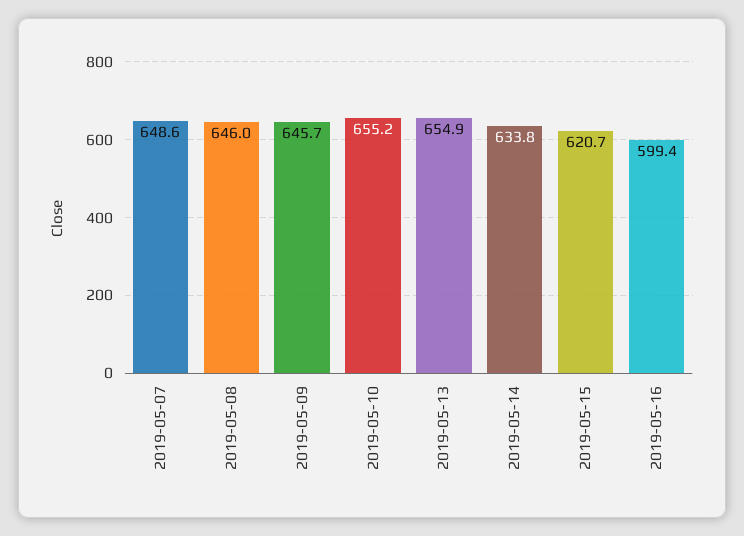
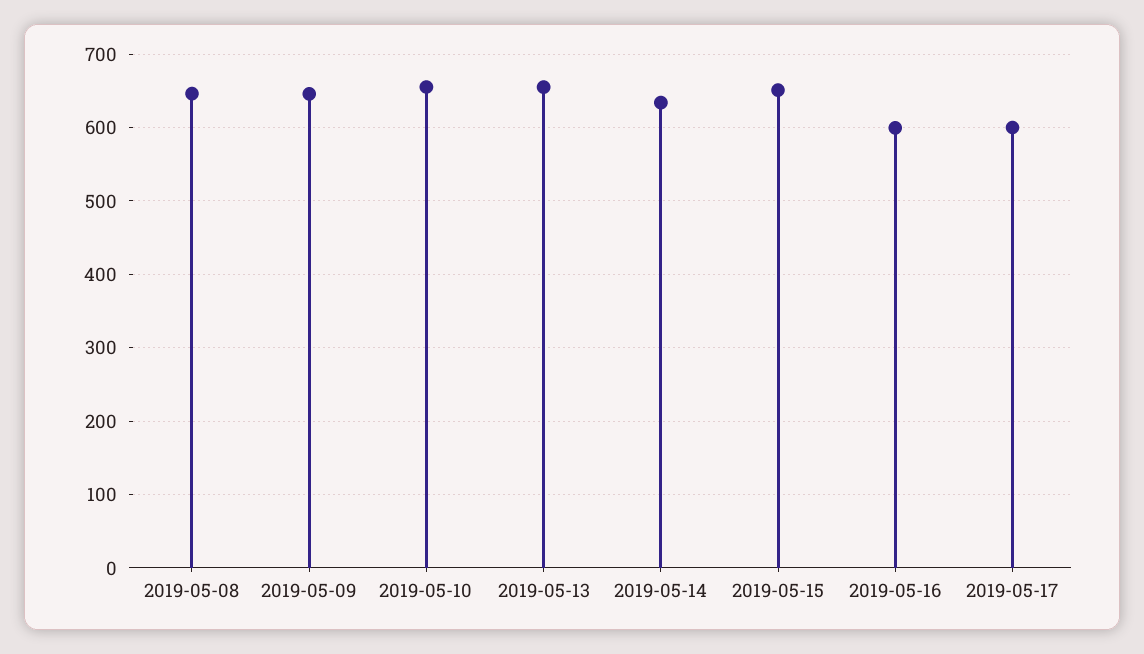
2019-05-07: 648.6 -> none
2019-05-15: 620.7 -> 650
2019-05-17: none -> 600

